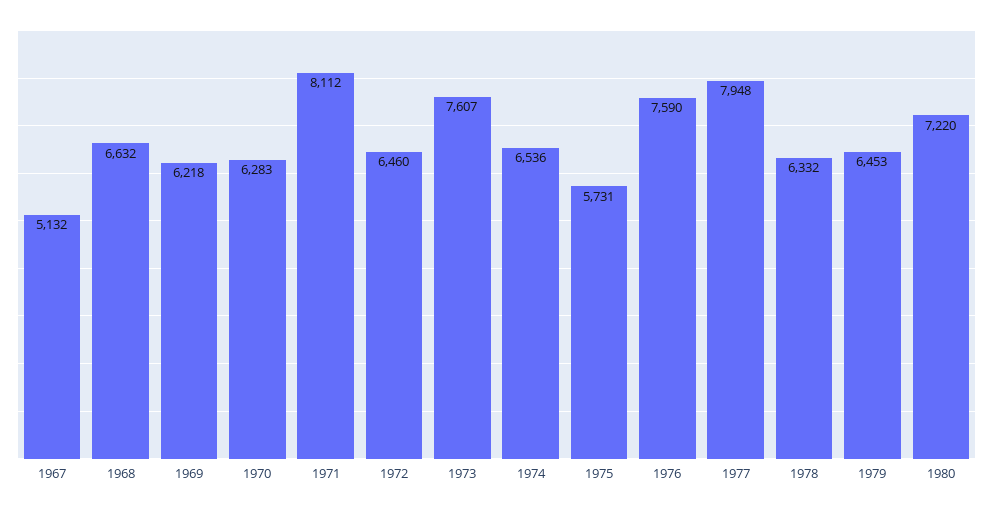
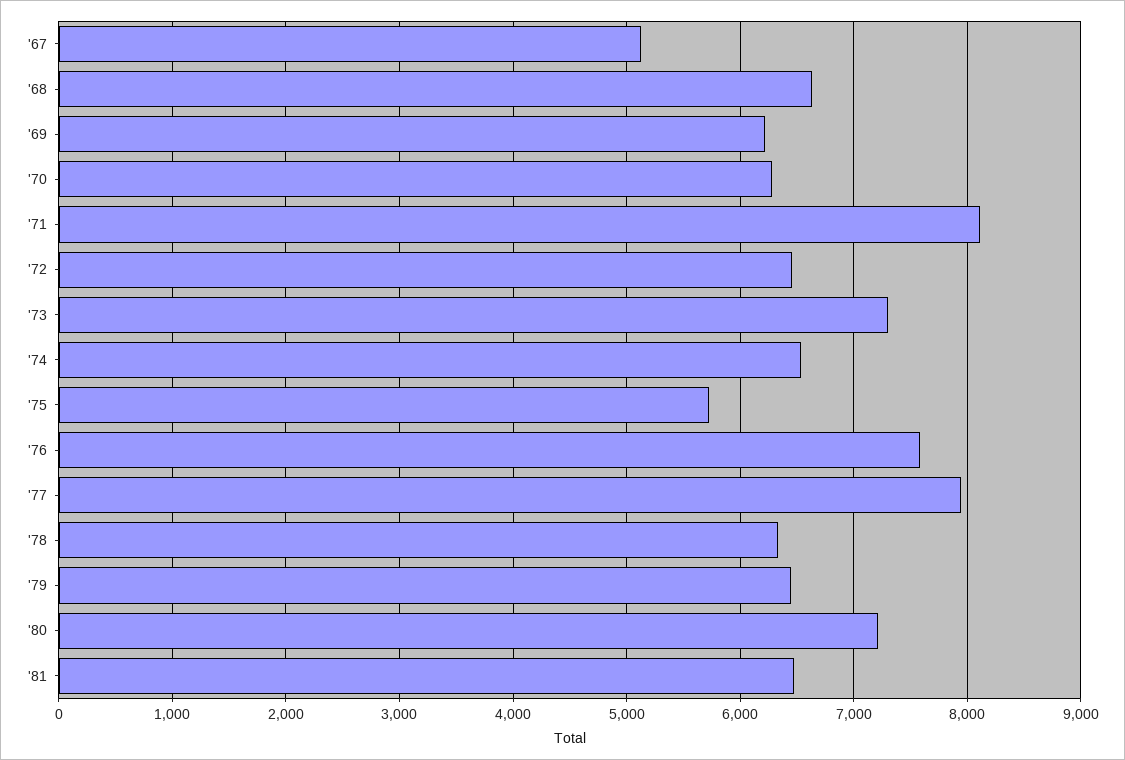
1973: 7607 -> 7300
'81: none -> 6500

